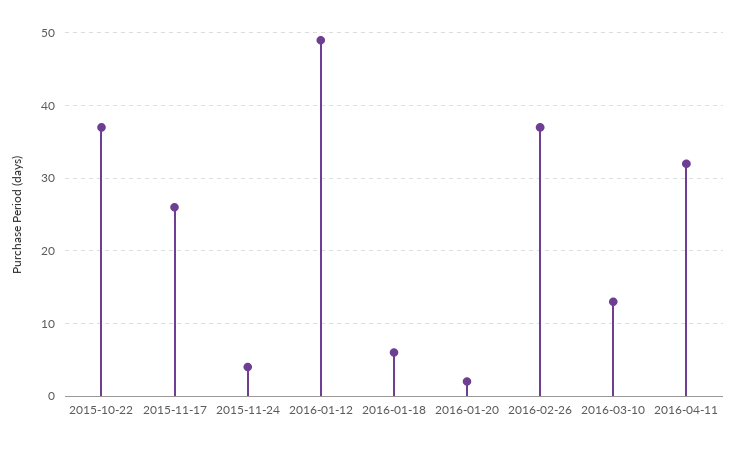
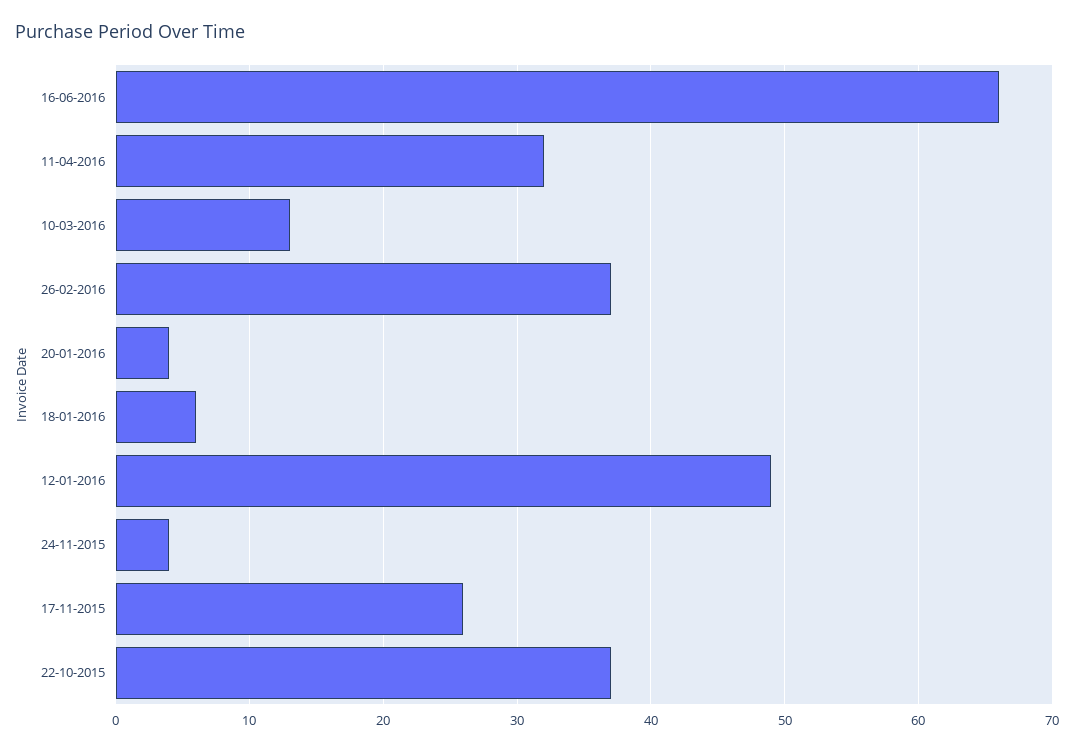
2016-01-20: 2 -> 4
16-06-2016: none -> 66

